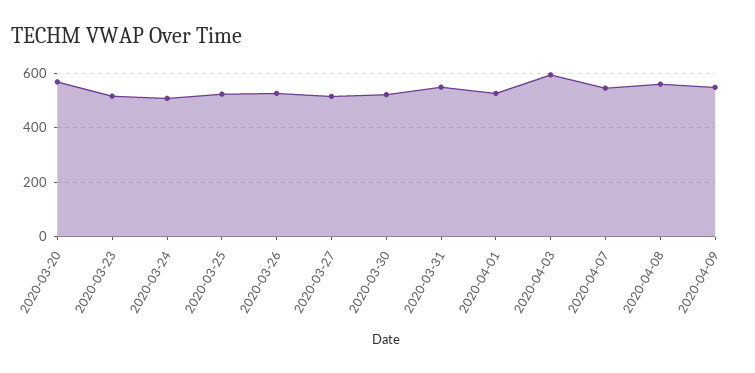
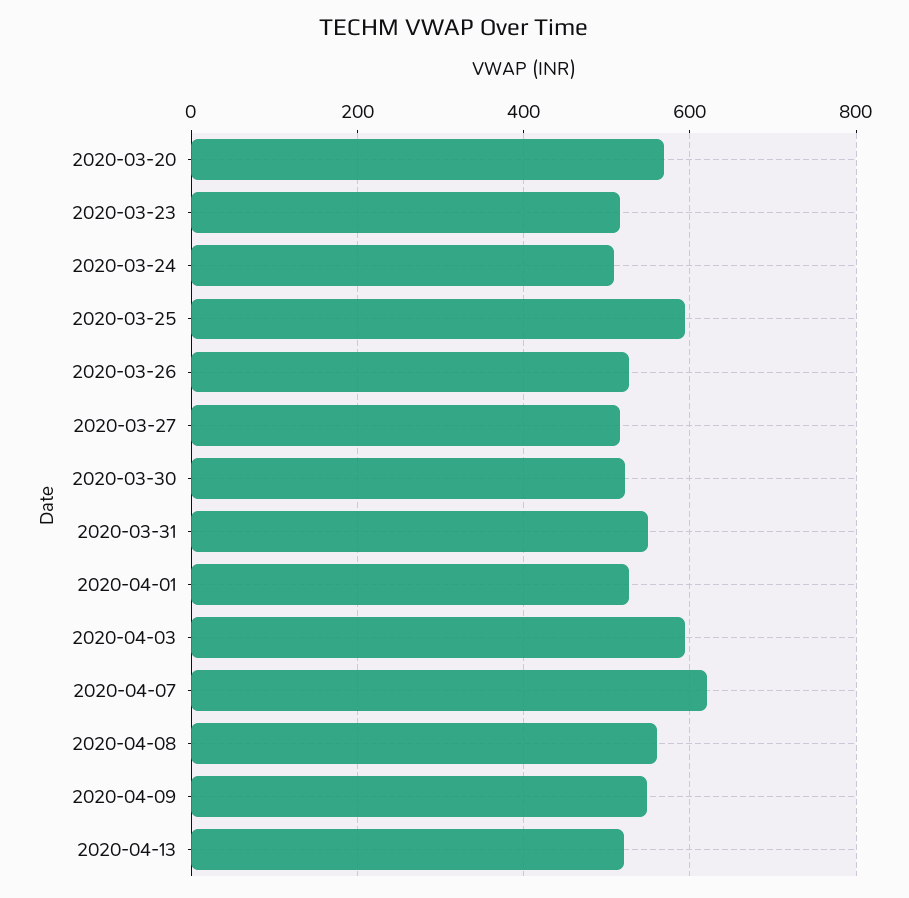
2020-03-25: 525 -> 600
2020-04-07: 550 -> 620
2020-04-13: none -> 520

